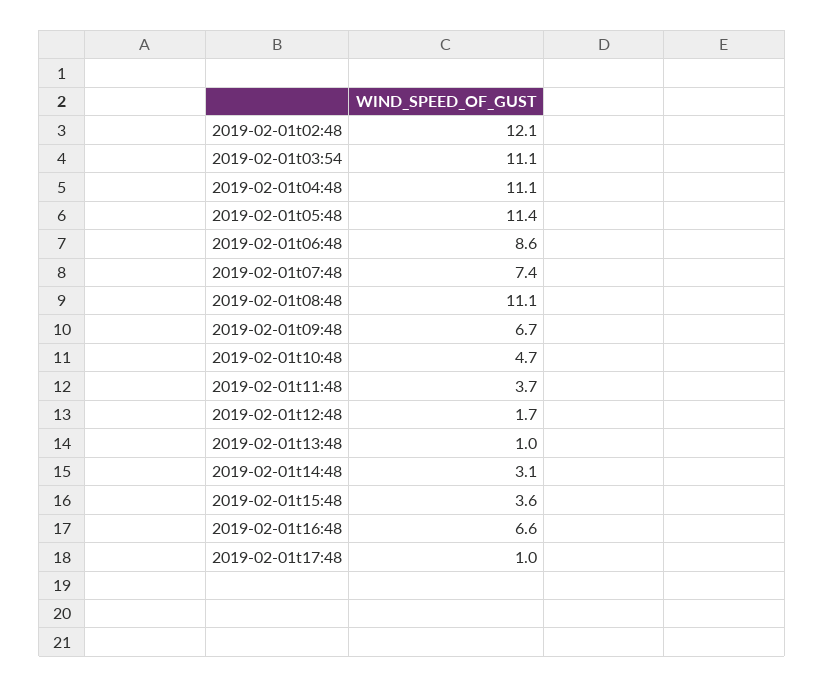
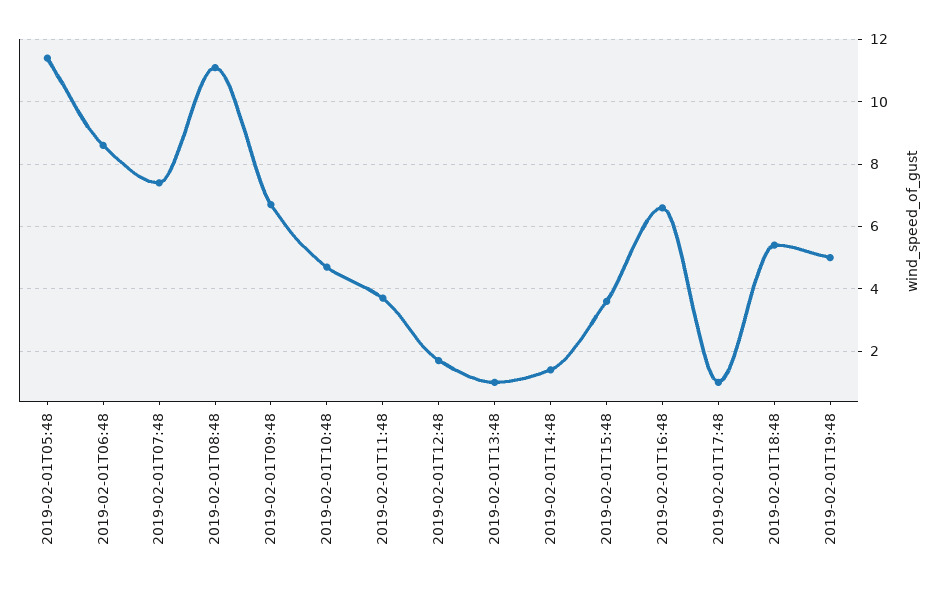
2019-02-01t02:48: 12.1 -> none
2019-02-01t03:54: 11.1 -> none
2019-02-01t04:48: 11.1 -> none
2019-02-01t14:48: 3.1 -> 1.5
2019-02-01T18:48: none -> 5.5
2019-02-01T19:48: none -> 5

